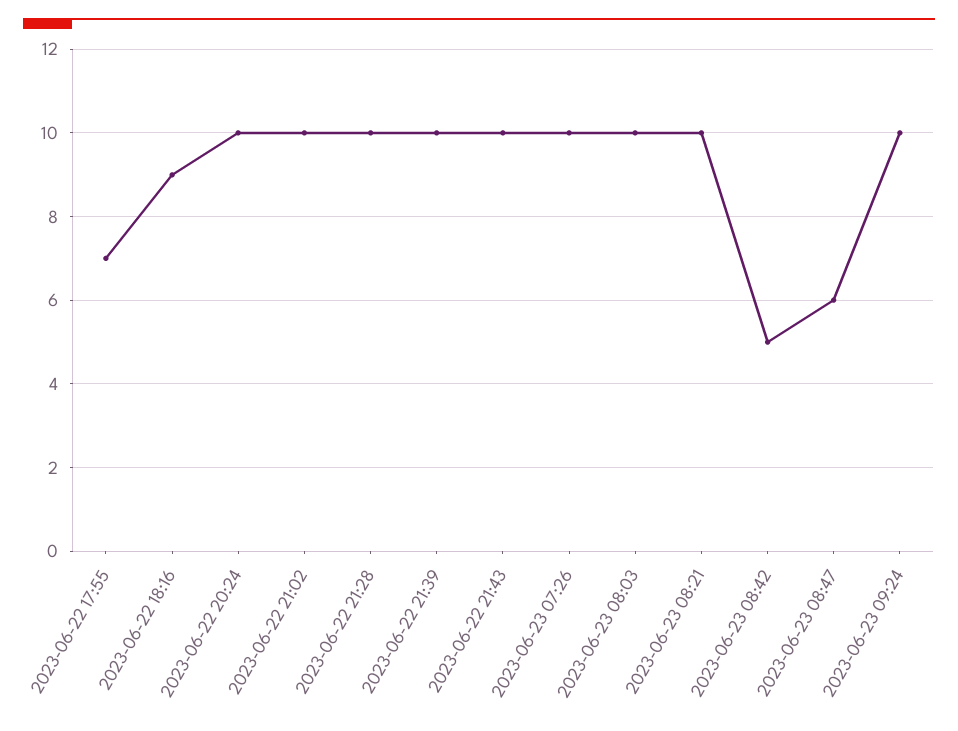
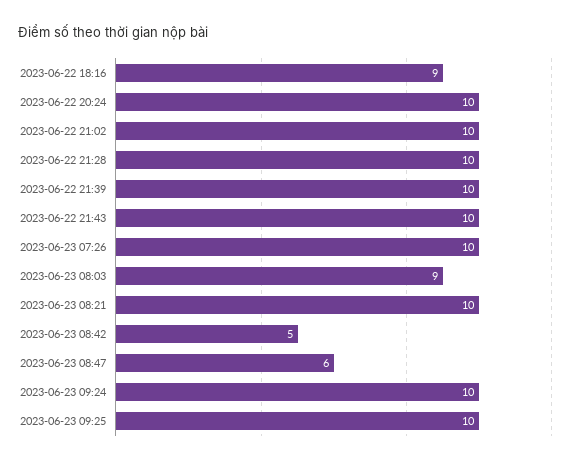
2023-06-22 17:55: 7 -> none
2023-06-23 08:03: 10 -> 9
2023-06-23 09:25: none -> 10

